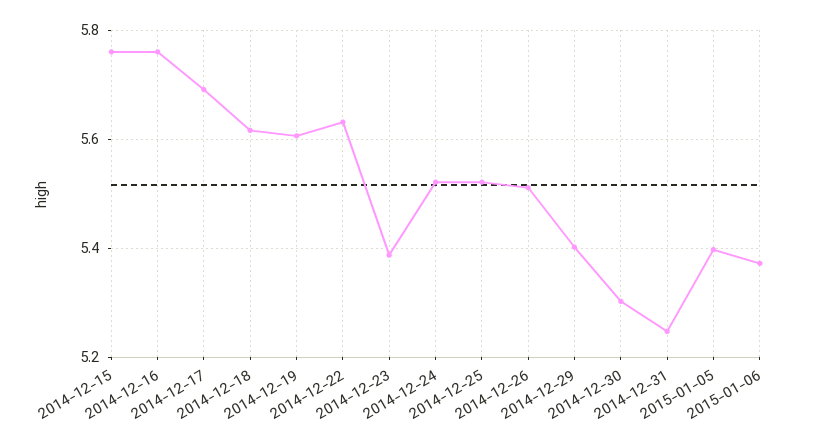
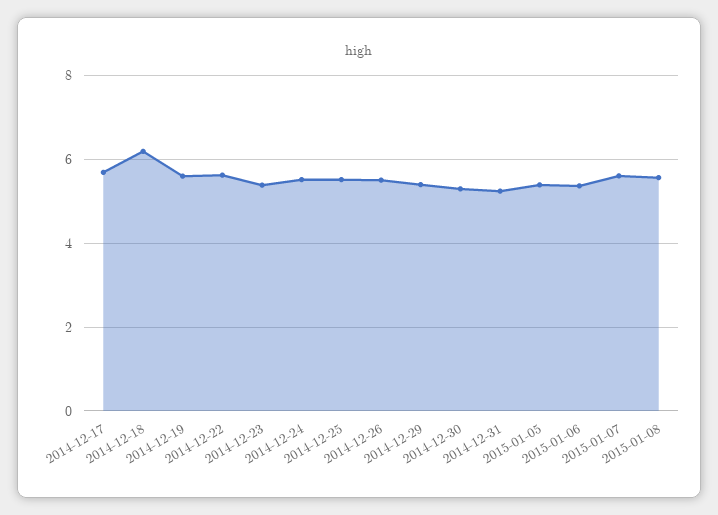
2014-12-15: 5.76 -> none
2014-12-16: 5.76 -> none
2014-12-18: 5.62 -> 6.2
2015-01-07: none -> 5.6
2015-01-08: none -> 5.6

